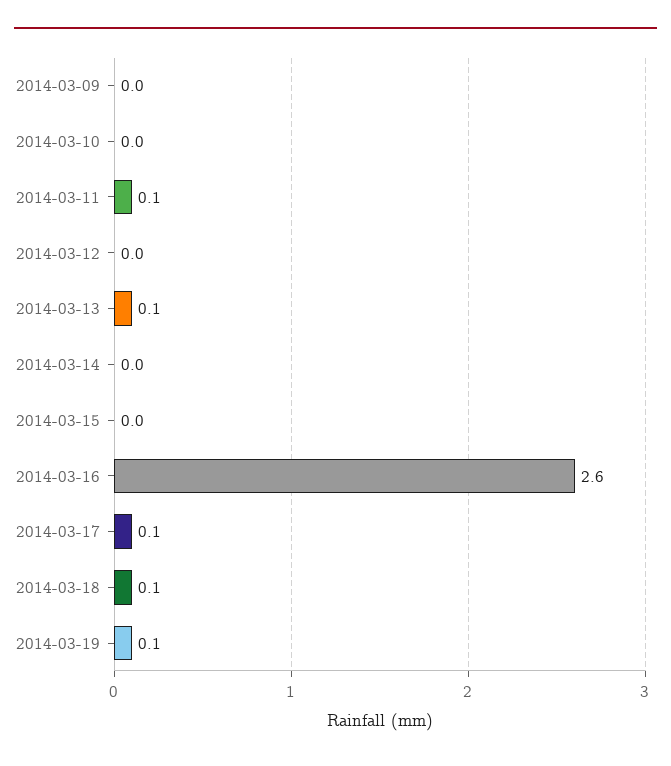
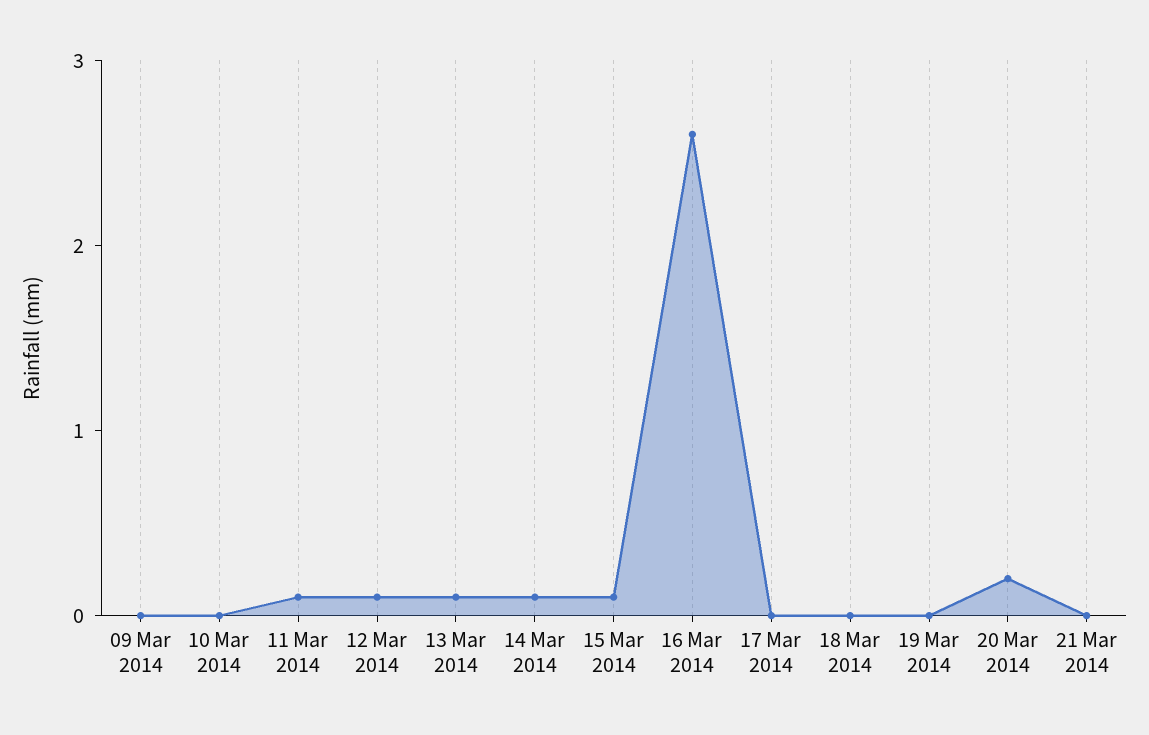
2014-03-12: 0 -> 0.1
2014-03-14: 0 -> 0.1
2014-03-15: 0 -> 0.1
2014-03-17: 0.1 -> 0
2014-03-18: 0.1 -> 0
2014-03-19: 0.1 -> 0
20 Mar 2014: none -> 0.2
21 Mar 2014: none -> 0

